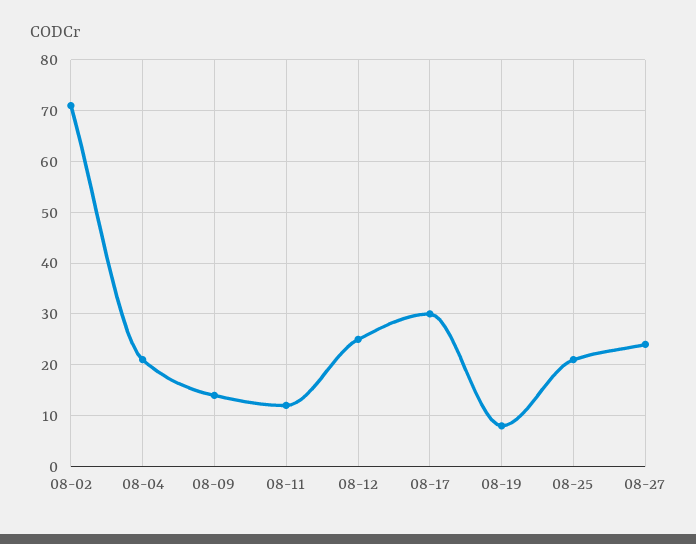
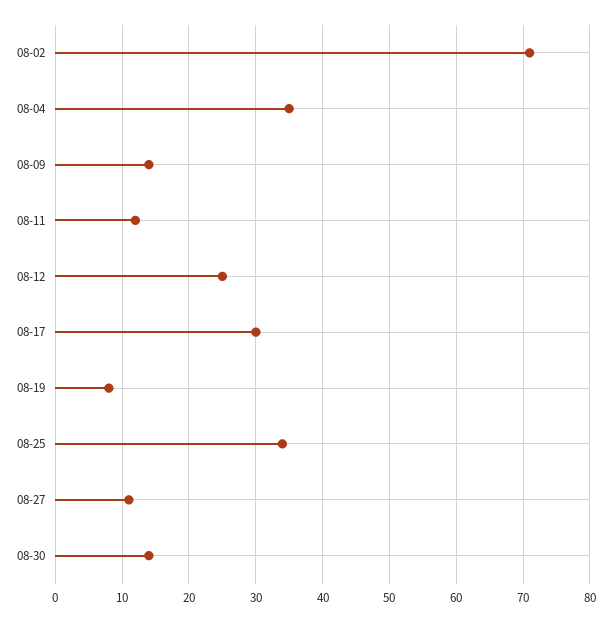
08-04: 20 -> 35
08-25: 20 -> 34
08-27: 25 -> 11
08-30: none -> 14

